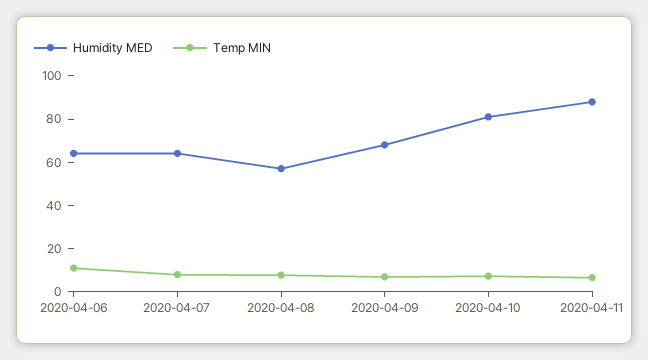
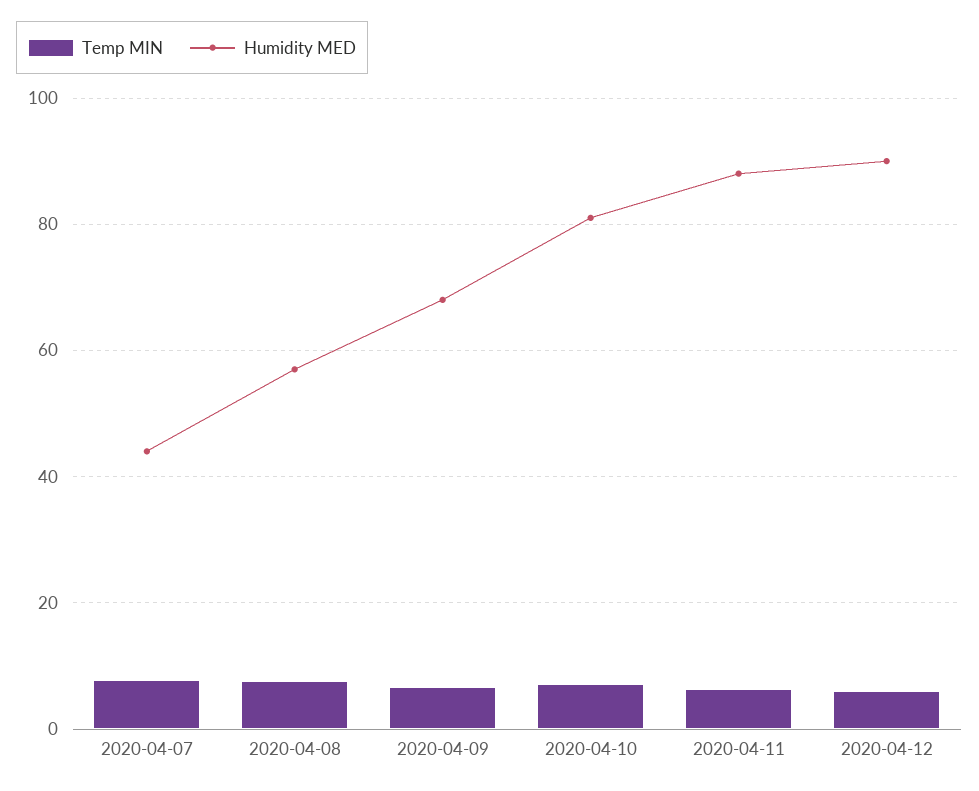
Humidity MED, 2020-04-06: 65 -> none
Temp MIN, 2020-04-06: 10 -> none
Humidity MED, 2020-04-07: 65 -> 44
Temp MIN, 2020-04-12: none -> 6
Humidity MED, 2020-04-12: none -> 90

